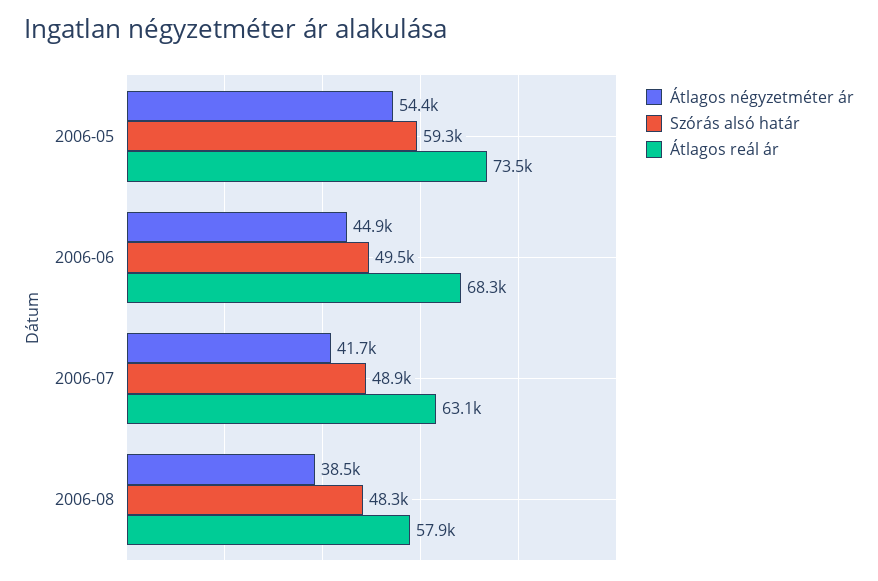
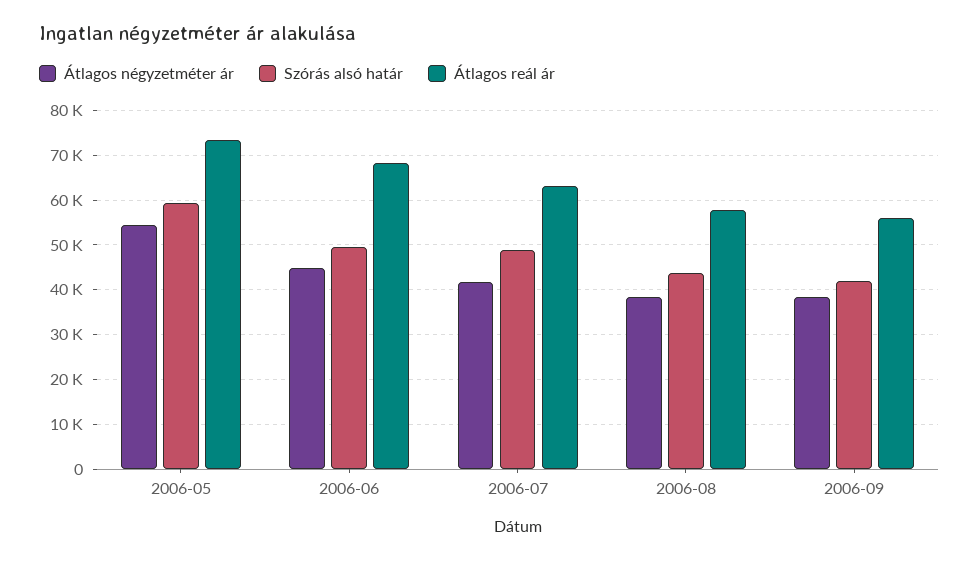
Szórás alsó határ, 2006-08: 48300 -> 44000
Átlagos négyzetméter ár, 2006-09: none -> 38000
Szórás alsó határ, 2006-09: none -> 42000
Átlagos reál ár, 2006-09: none -> 56000

